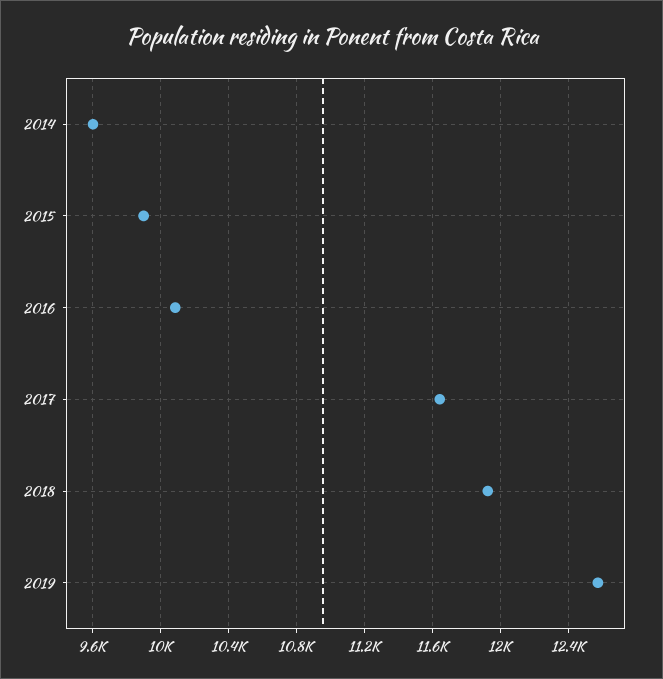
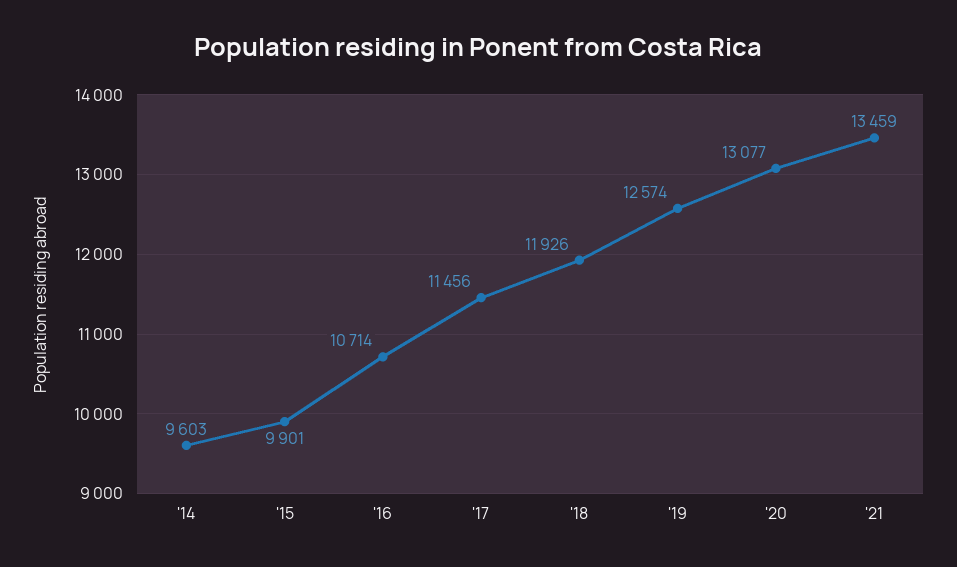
2016: 10100 -> 10714
2017: 11650 -> 11456
'20: none -> 13077
'21: none -> 13459

